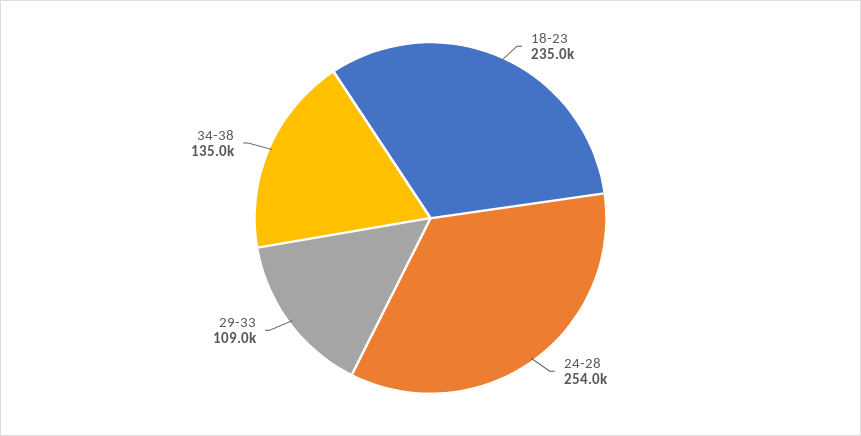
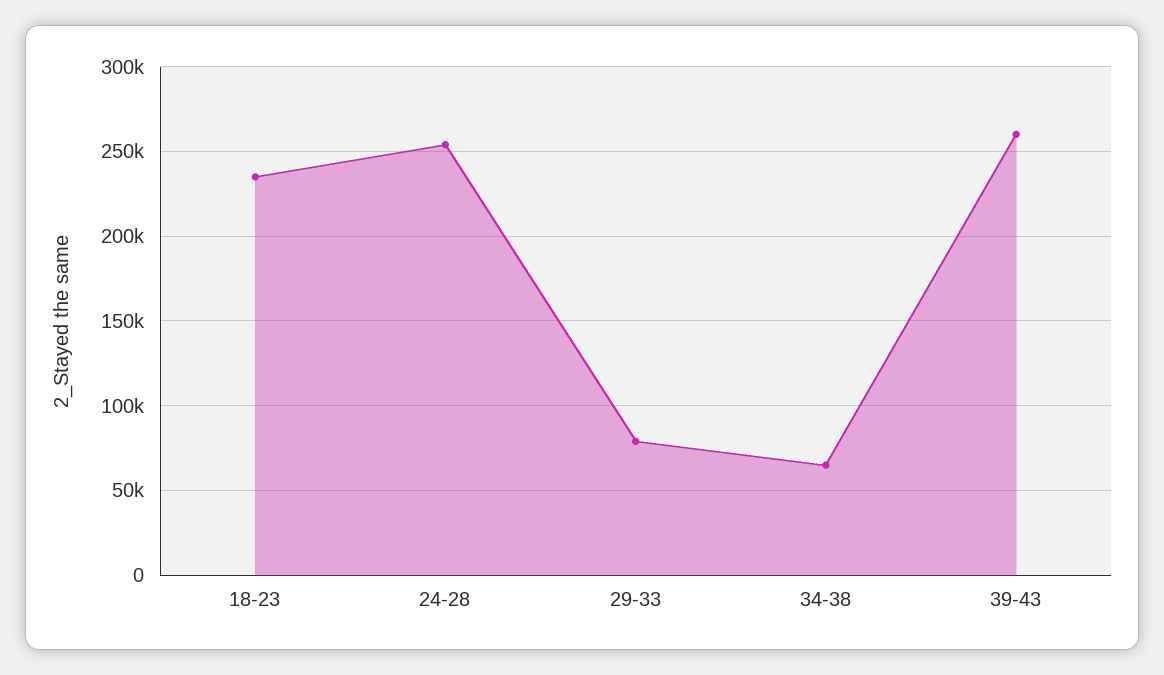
29-33: 109000 -> 80000
34-38: 135000 -> 65000
39-43: none -> 260000

